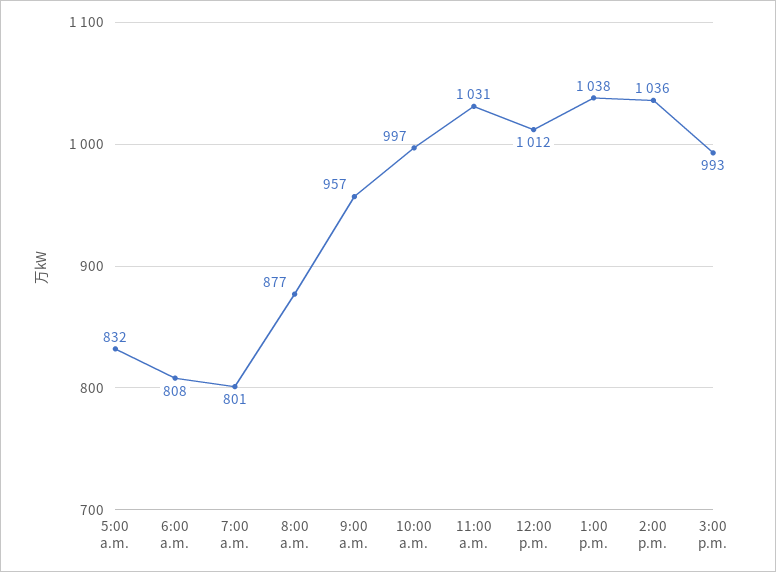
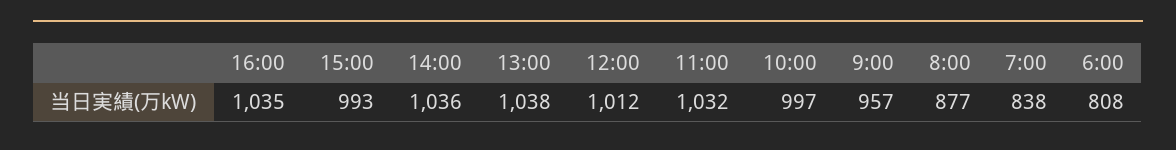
5:00 a.m.: 832 -> none
7:00 a.m.: 801 -> 838
11:00 a.m.: 1031 -> 1032
16:00: none -> 1035

